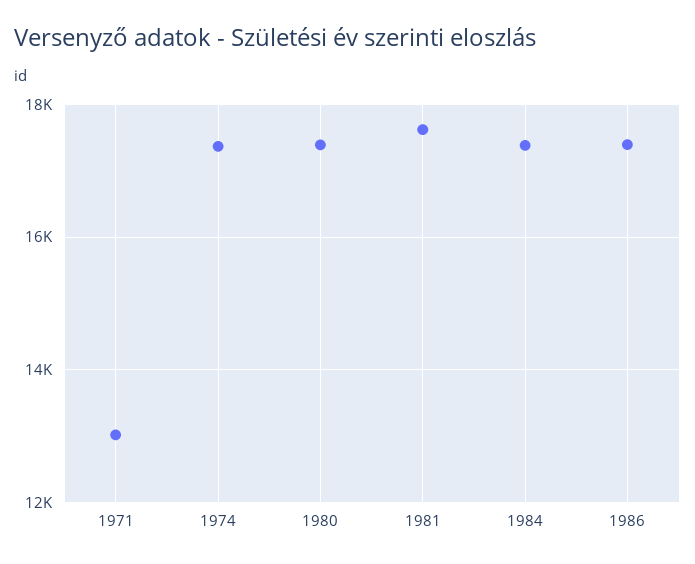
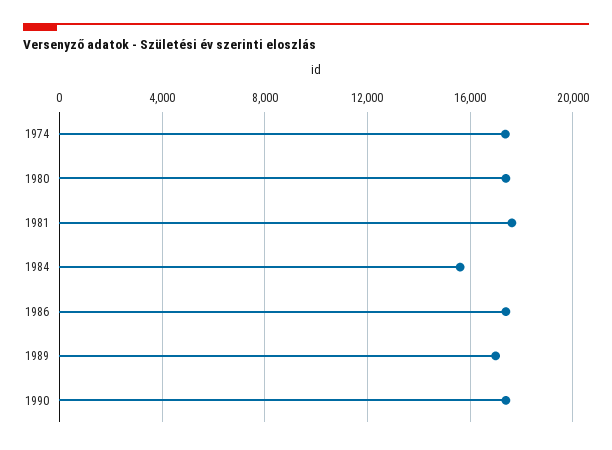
1971: 13000 -> none
1984: 17400 -> 15500
1989: none -> 17000
1990: none -> 17500

